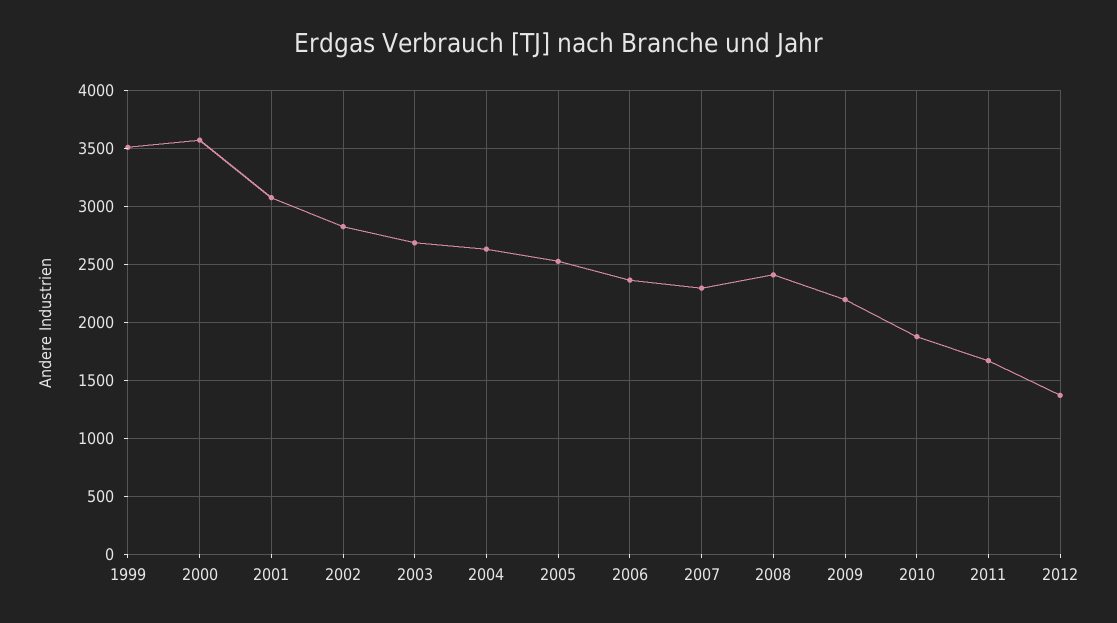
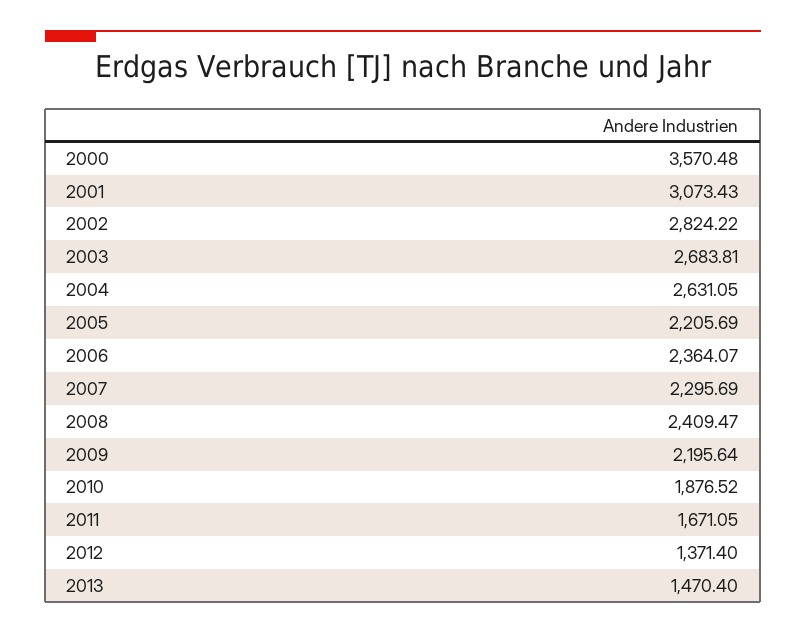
1999: 3500 -> none
2005: 2500 -> 2205.69
2013: none -> 1470.4

